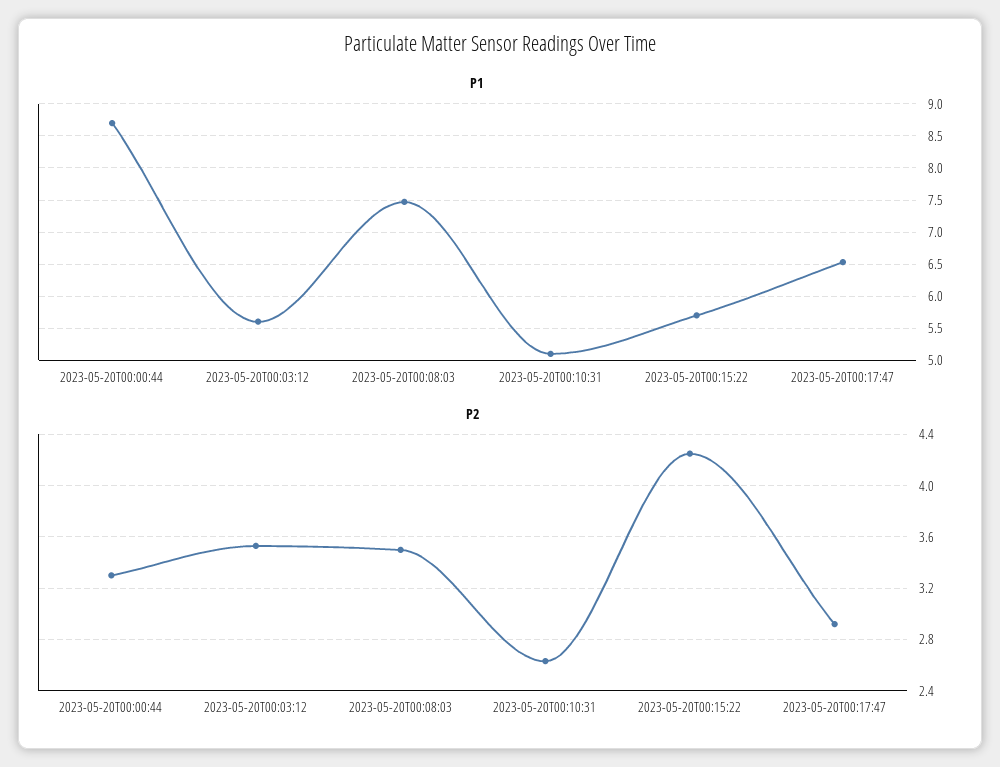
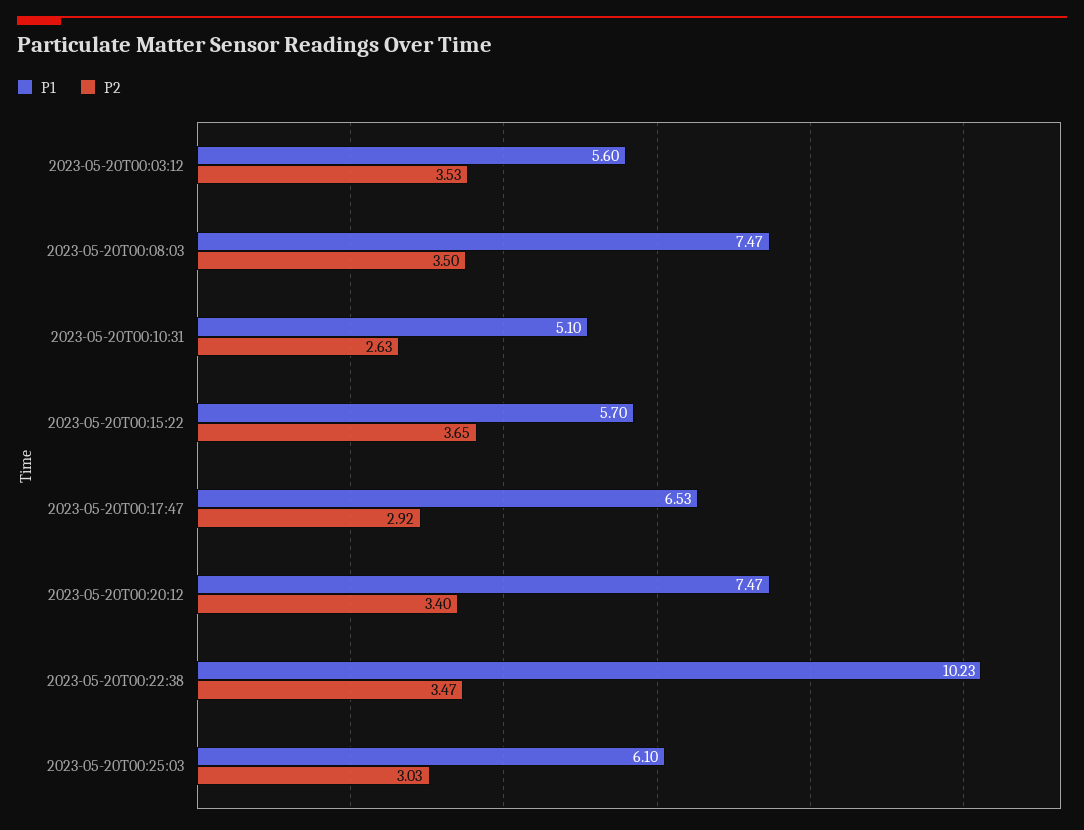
P1, 2023-05-20T00:00:44: 8.7 -> none
P2, 2023-05-20T00:00:44: 3.3 -> none
P2, 2023-05-20T00:15:22: 4.25 -> 3.65
P1, 2023-05-20T00:20:12: none -> 7.47
P2, 2023-05-20T00:20:12: none -> 3.4
P1, 2023-05-20T00:22:38: none -> 10.23
P2, 2023-05-20T00:22:38: none -> 3.47
P1, 2023-05-20T00:25:03: none -> 6.1
P2, 2023-05-20T00:25:03: none -> 3.03

